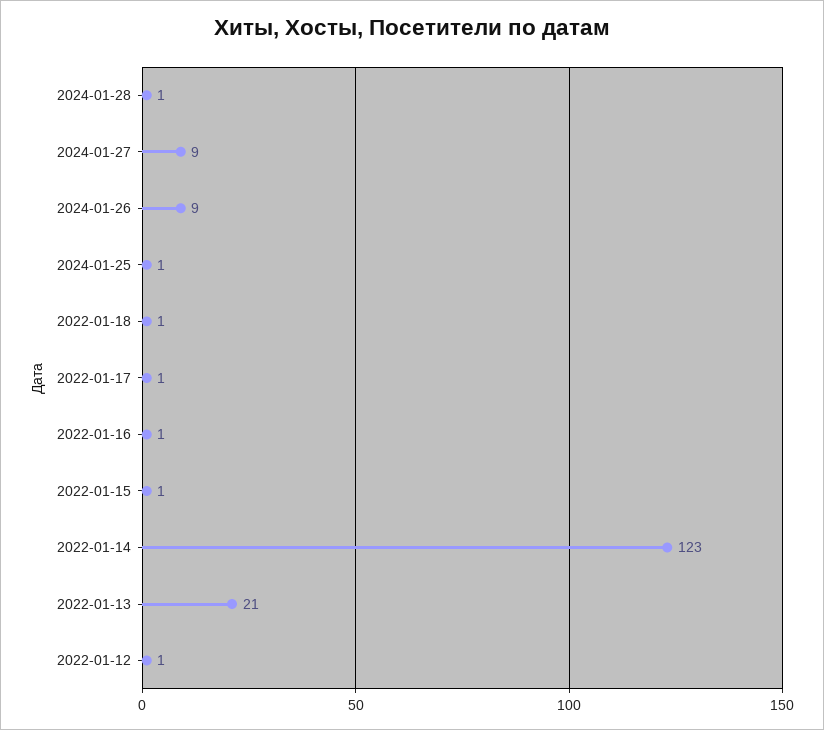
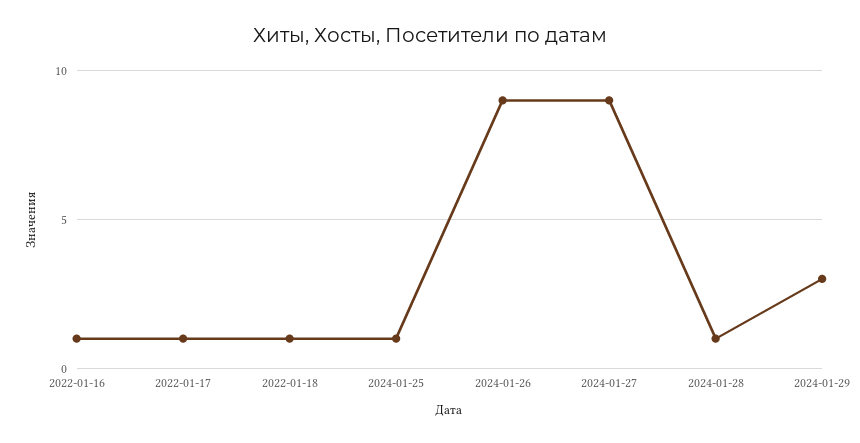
2022-01-15: 1 -> none
2022-01-14: 123 -> none
2022-01-13: 21 -> none
2022-01-12: 1 -> none
2024-01-29: none -> 3

